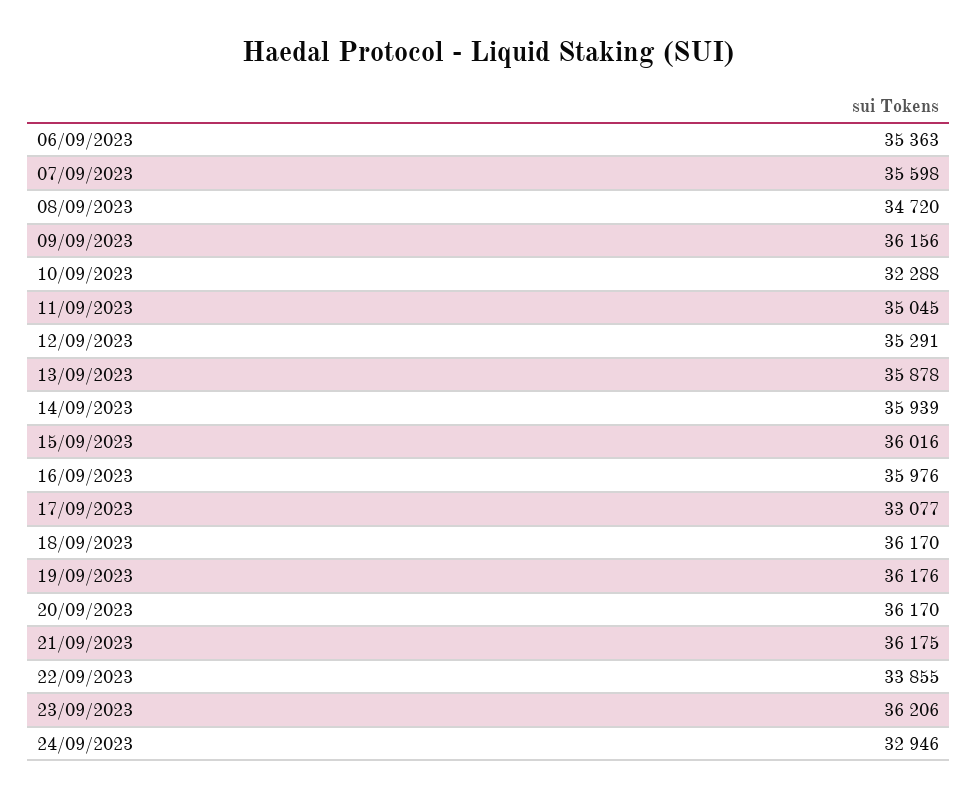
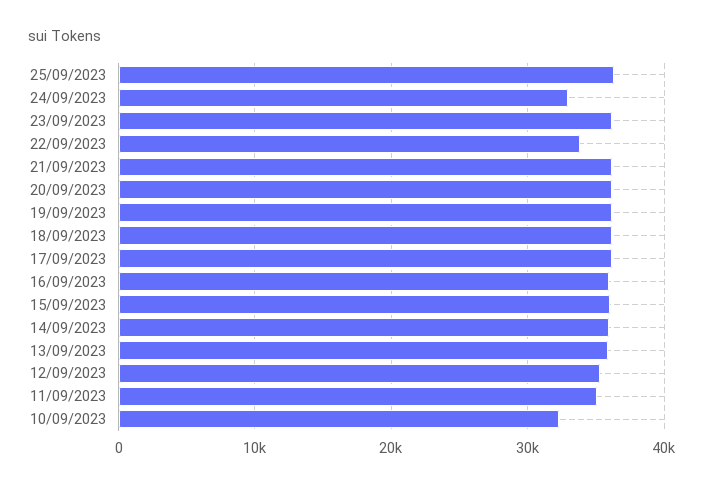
06/09/2023: 35363 -> none
07/09/2023: 35598 -> none
08/09/2023: 34720 -> none
09/09/2023: 36156 -> none
17/09/2023: 33077 -> 36000
25/09/2023: none -> 36000

